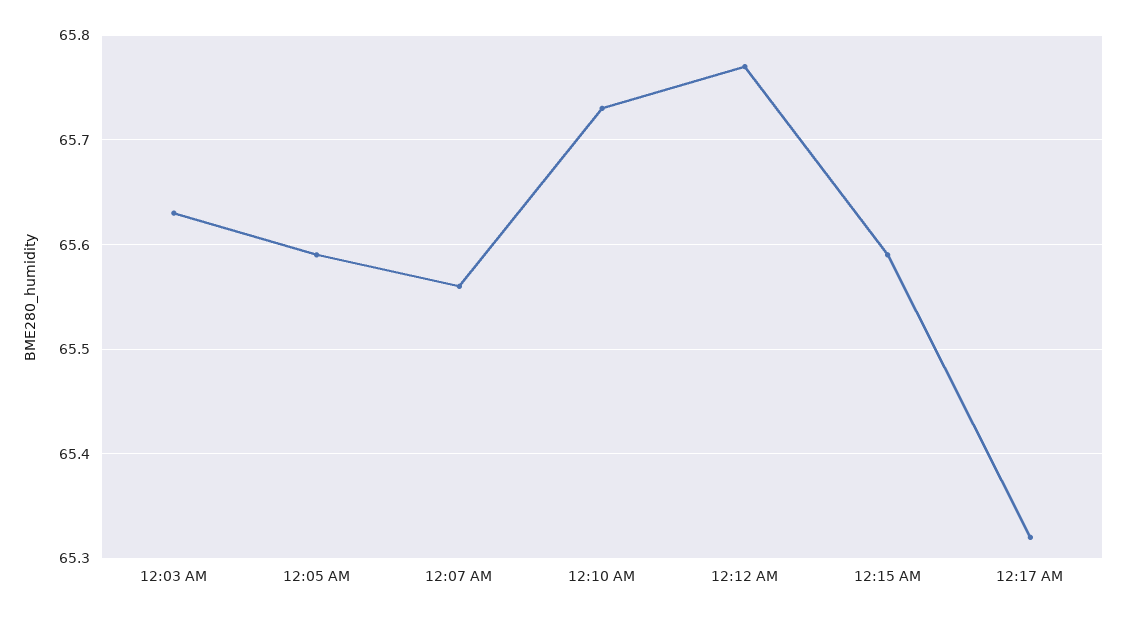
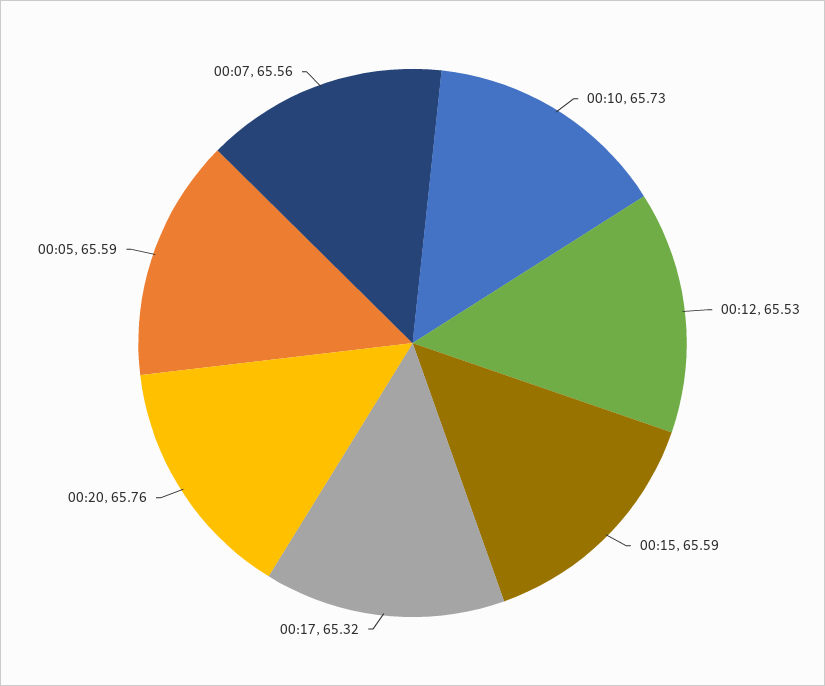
12:03 AM: 65.63 -> none
12:12 AM: 65.77 -> 65.53
00:20: none -> 65.76

